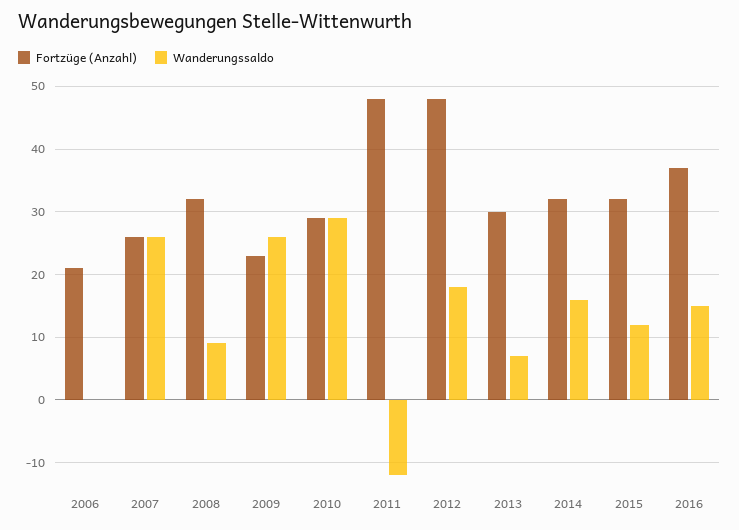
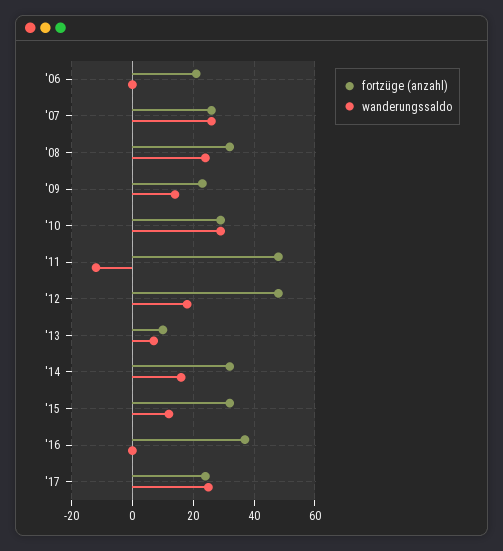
Wanderungssaldo, 2008: 9 -> 25
Wanderungssaldo, 2009: 26 -> 15
Fortzüge (Anzahl), 2013: 30 -> 10
Wanderungssaldo, 2016: 15 -> 0
Fortzüge (Anzahl), '17: none -> 25
Wanderungssaldo, '17: none -> 25

